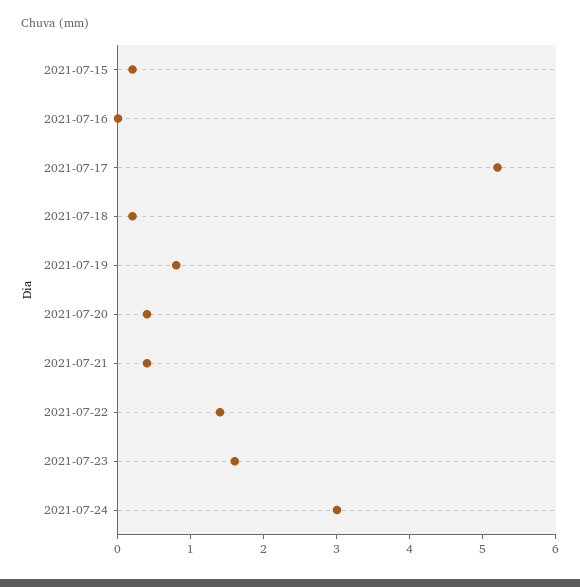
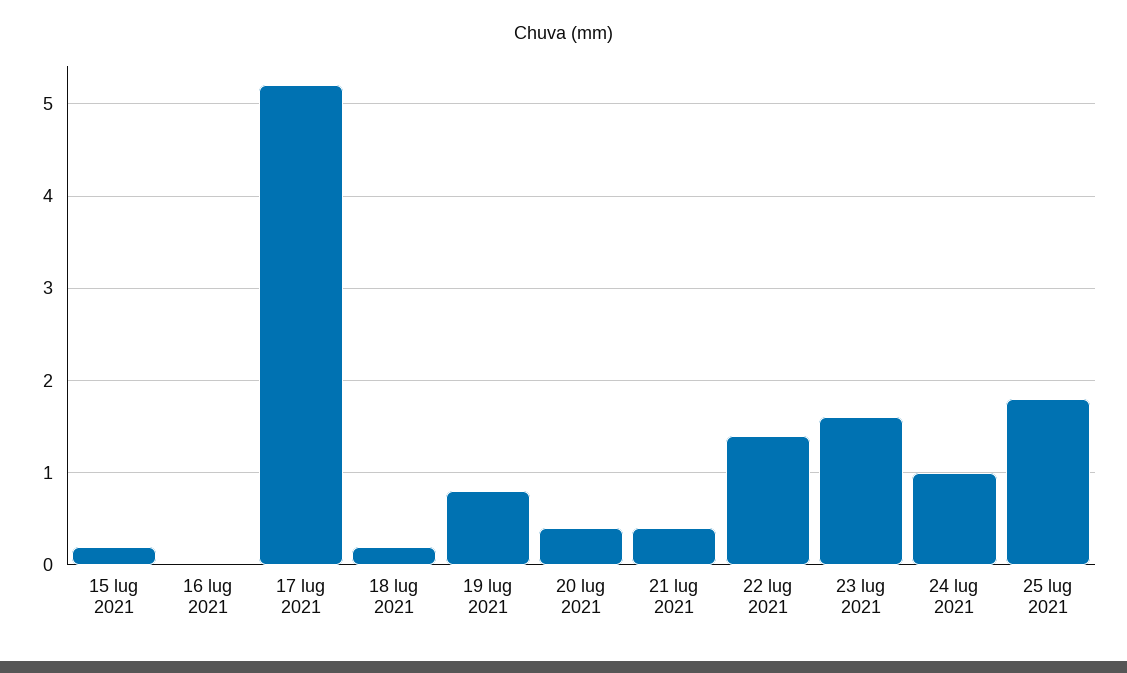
2021-07-24: 3 -> 1
25 lug 2021: none -> 1.8

